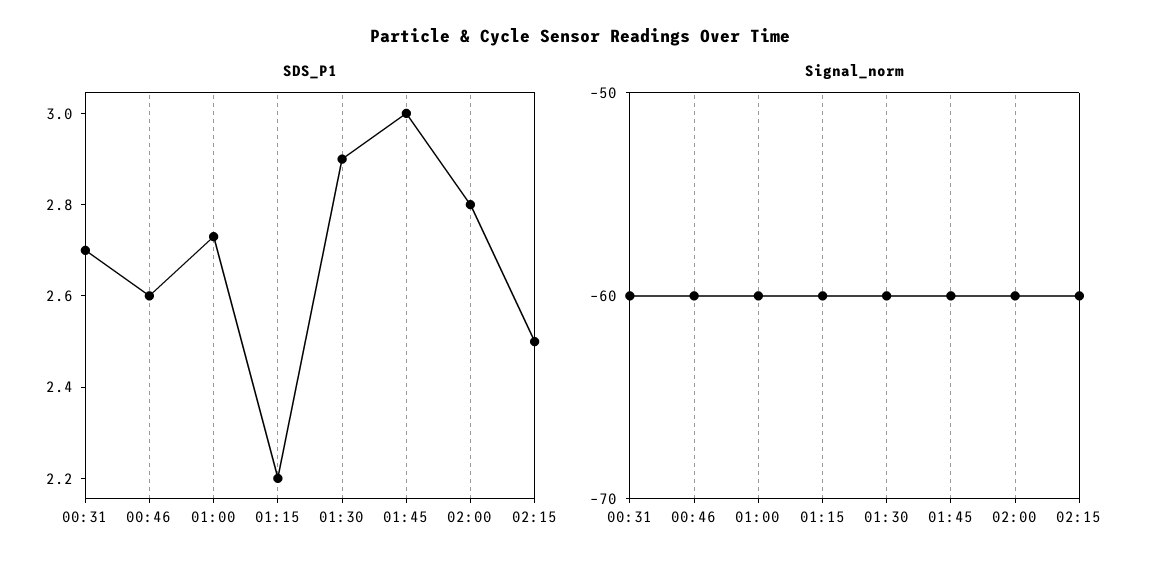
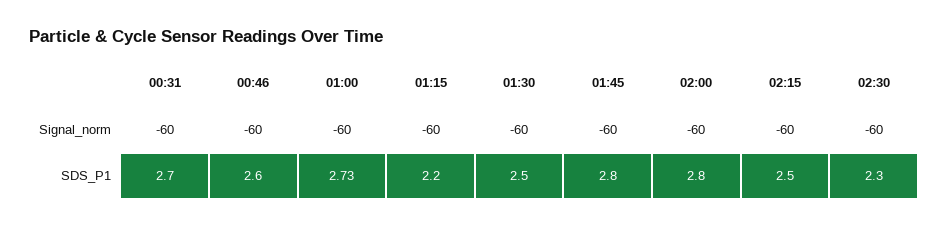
SDS_P1, 01:30: 2.9 -> 2.5
SDS_P1, 01:45: 3 -> 2.8
Signal_norm, 02:30: none -> -60
SDS_P1, 02:30: none -> 2.3

